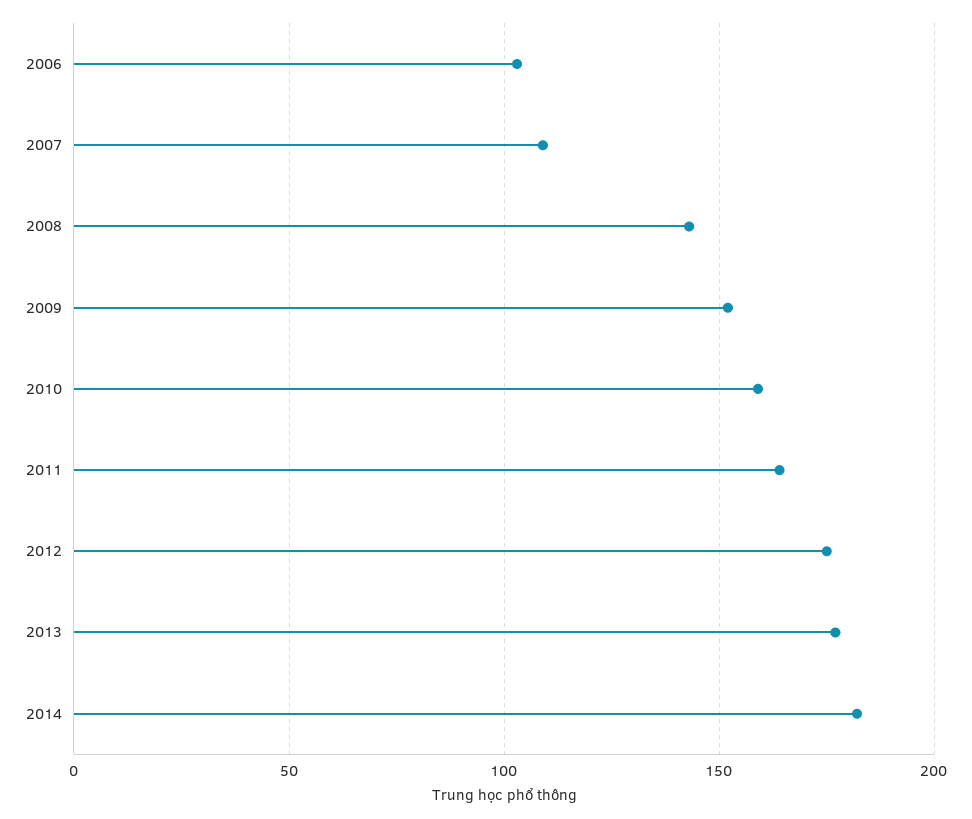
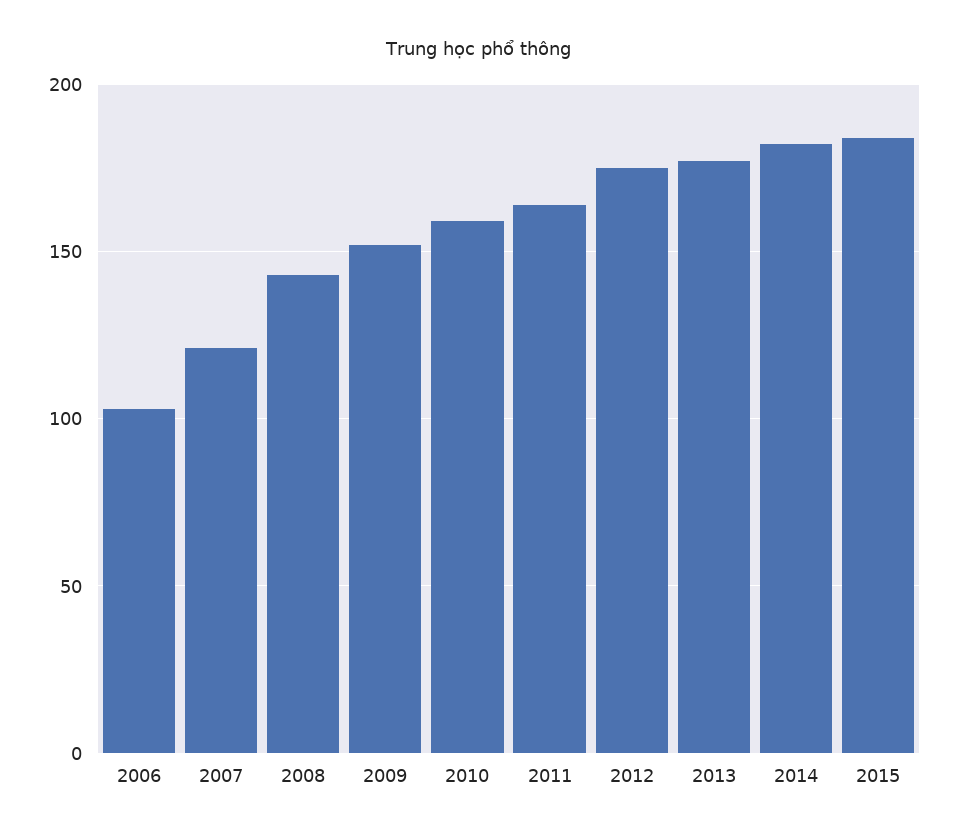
2007: 110 -> 120
2015: none -> 185

